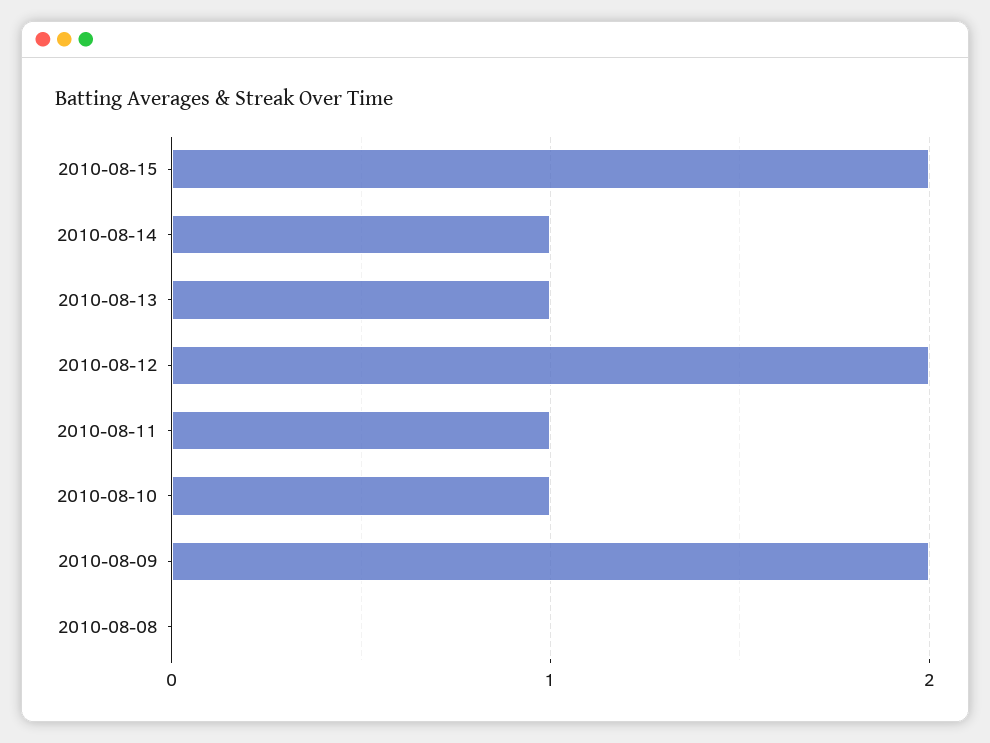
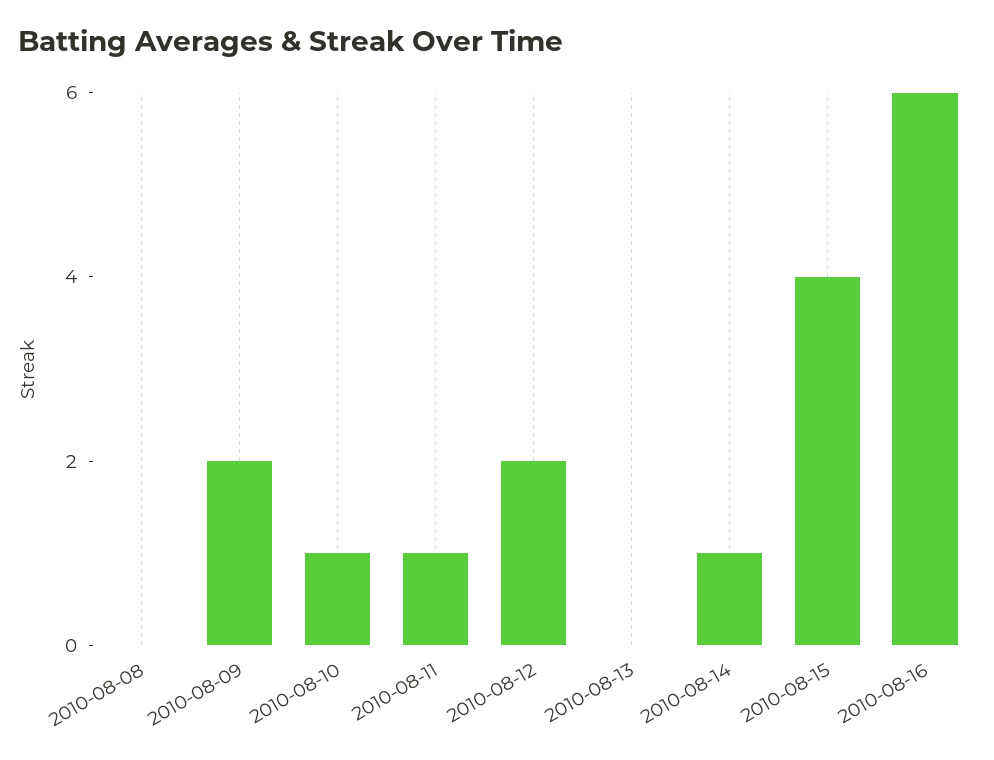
2010-08-15: 2 -> 4
2010-08-13: 1 -> 0
2010-08-16: none -> 6

